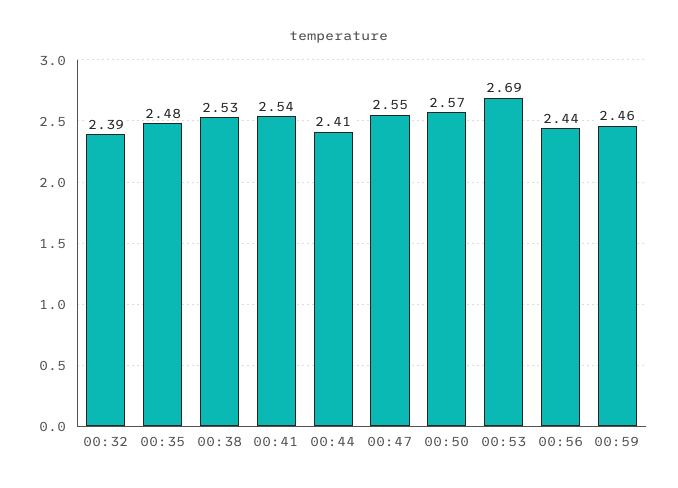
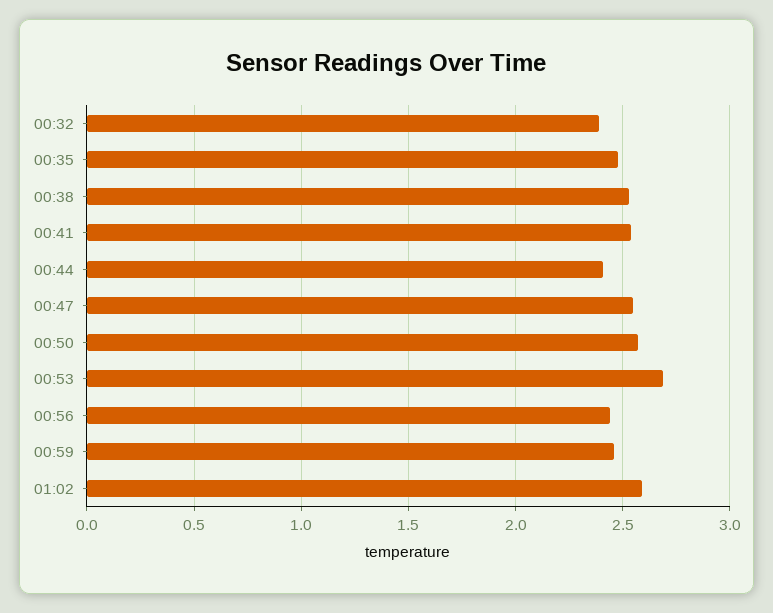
01:02: none -> 2.6

